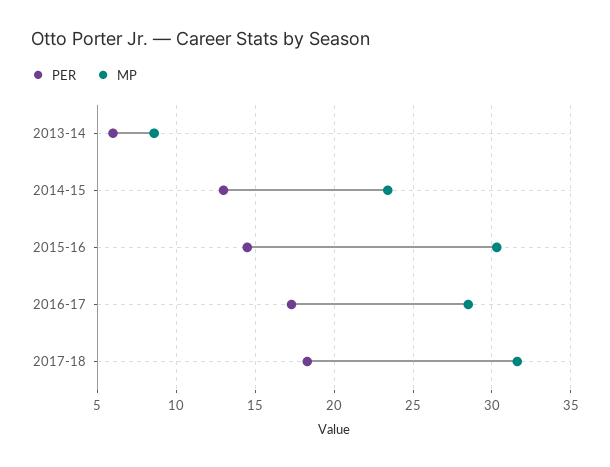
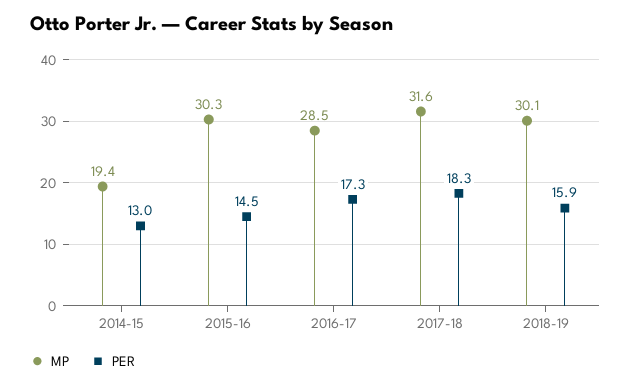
PER, 2013-14: 6 -> none
MP, 2013-14: 8.5 -> none
MP, 2014-15: 23.5 -> 19.4
MP, 2018-19: none -> 30.1
PER, 2018-19: none -> 15.9

